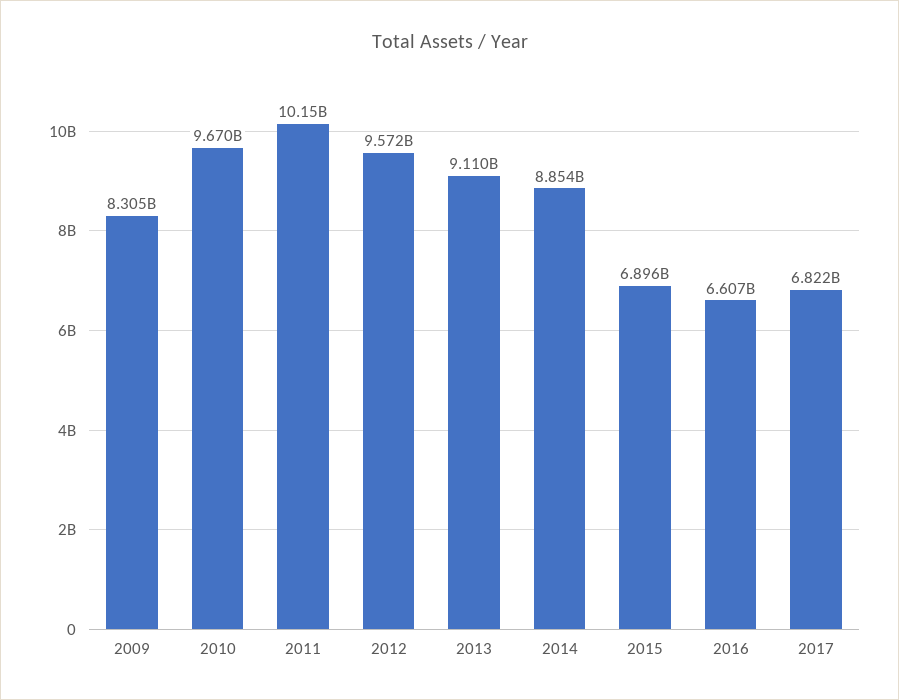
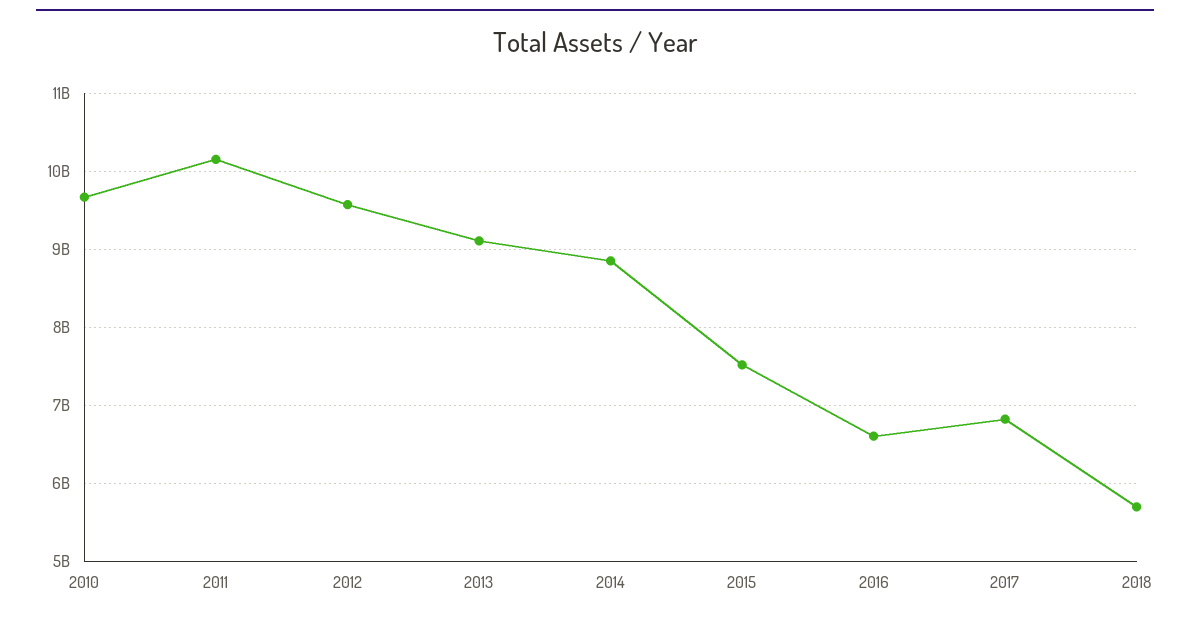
2009: 8305000000 -> none
2015: 6896000000 -> 7500000000
2018: none -> 5700000000

